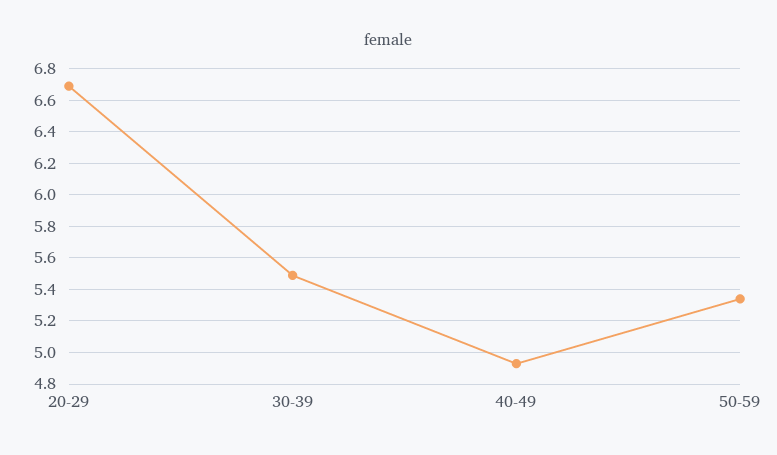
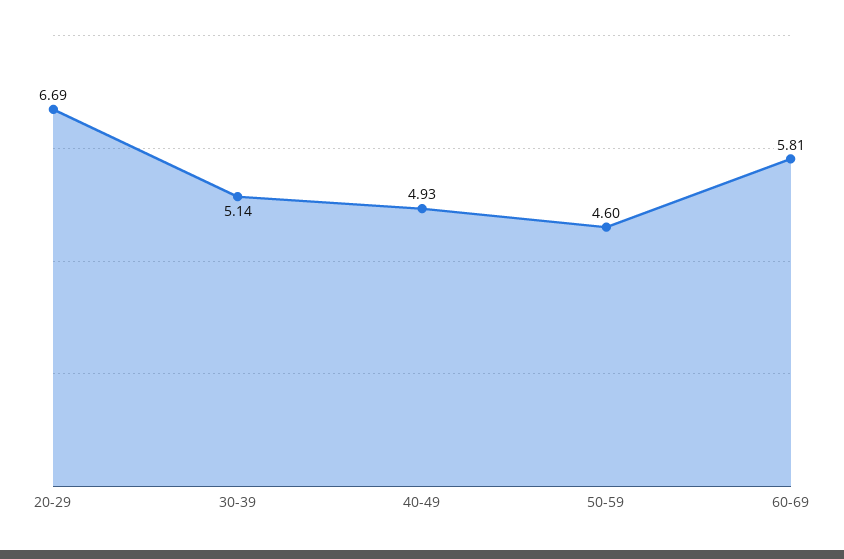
30-39: 5.5 -> 5.14
50-59: 5.35 -> 4.6
60-69: none -> 5.81

